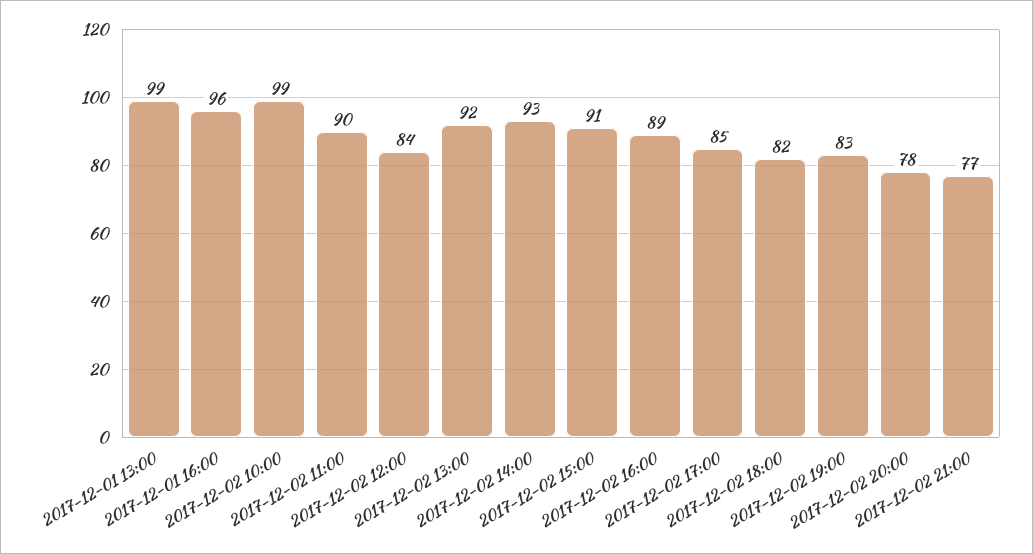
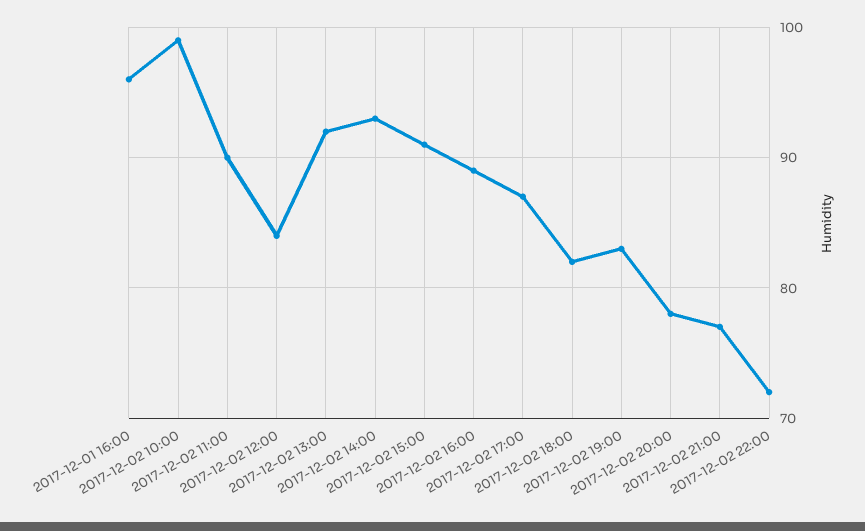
2017-12-01 13:00: 99 -> none
2017-12-02 17:00: 85 -> 87
2017-12-02 22:00: none -> 72

